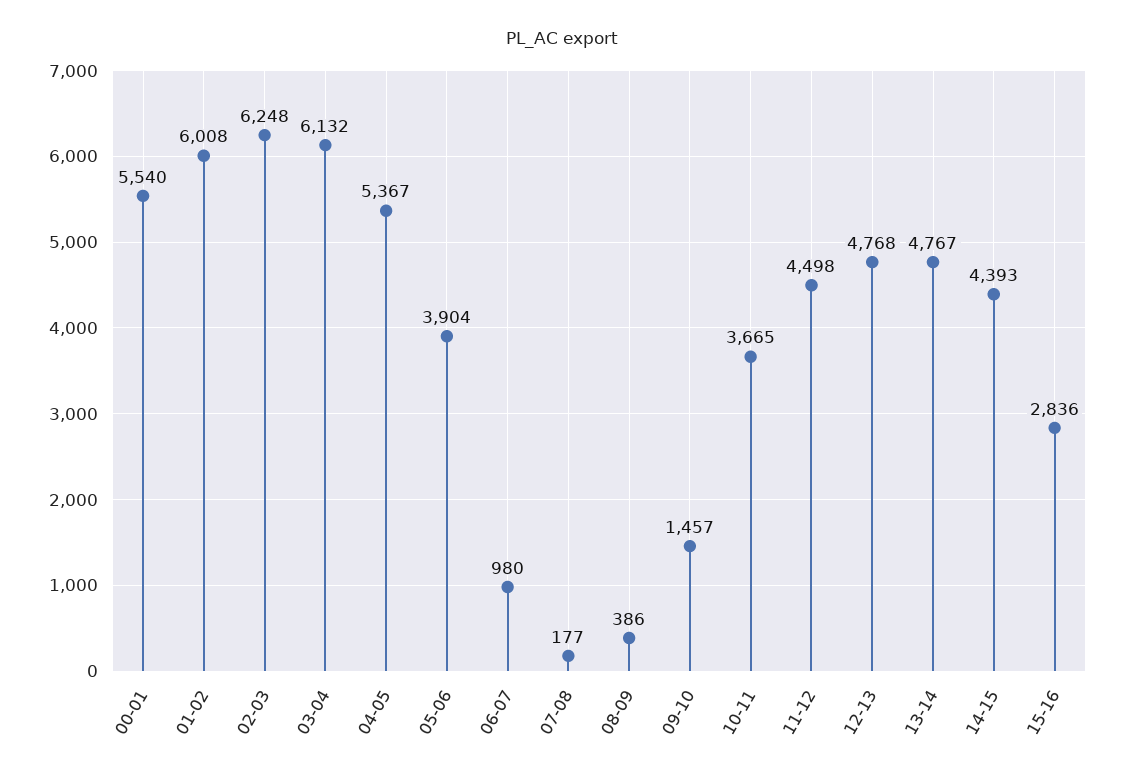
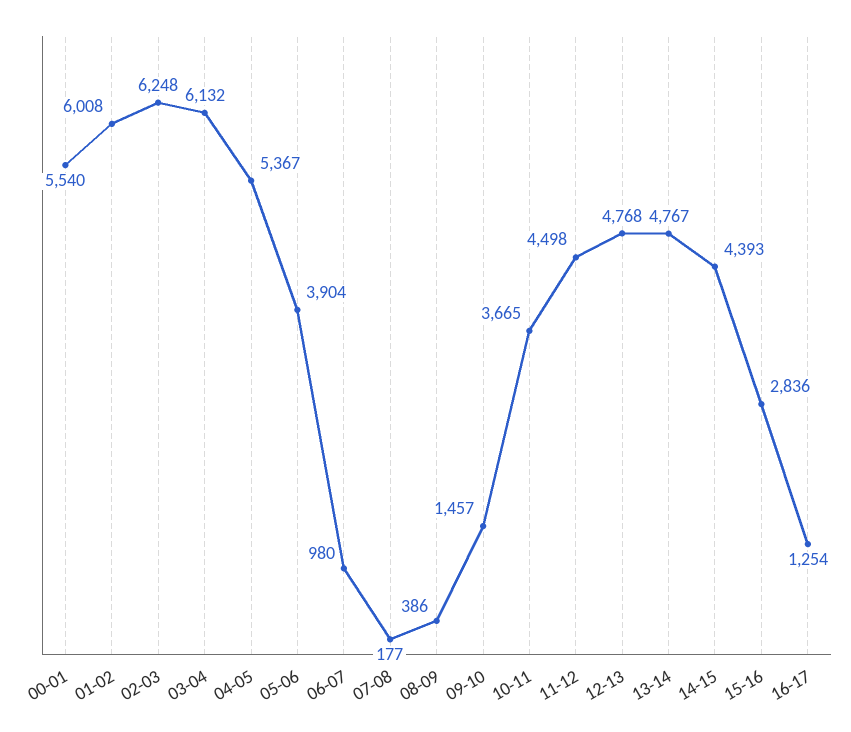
16-17: none -> 1254

